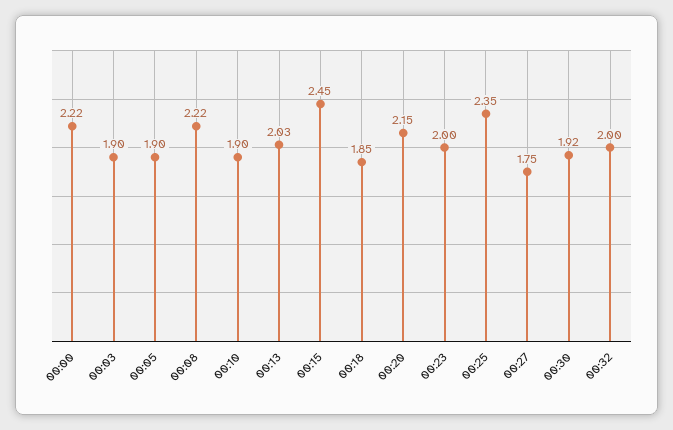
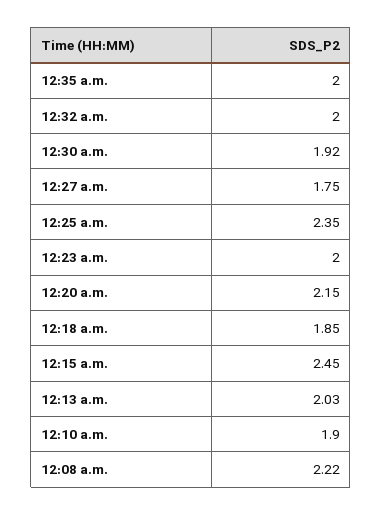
00:00: 2.22 -> none
00:03: 1.9 -> none
00:05: 1.9 -> none
12:35 a.m.: none -> 2

